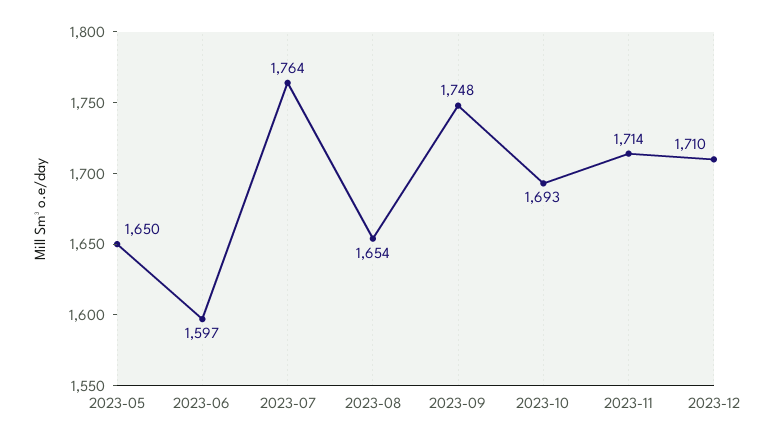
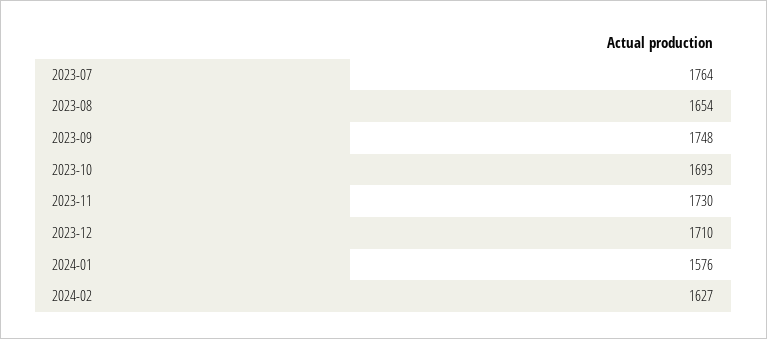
2023-05: 1650 -> none
2023-06: 1597 -> none
2023-11: 1714 -> 1730
2024-01: none -> 1576
2024-02: none -> 1627

